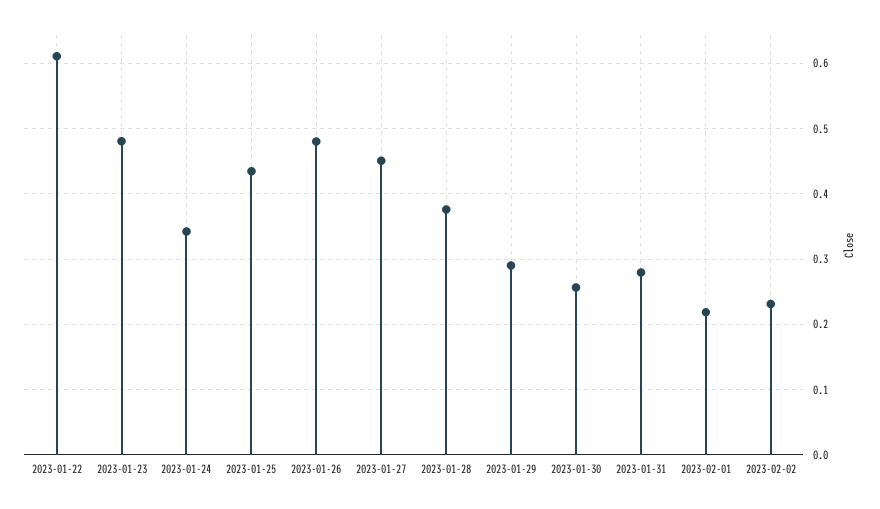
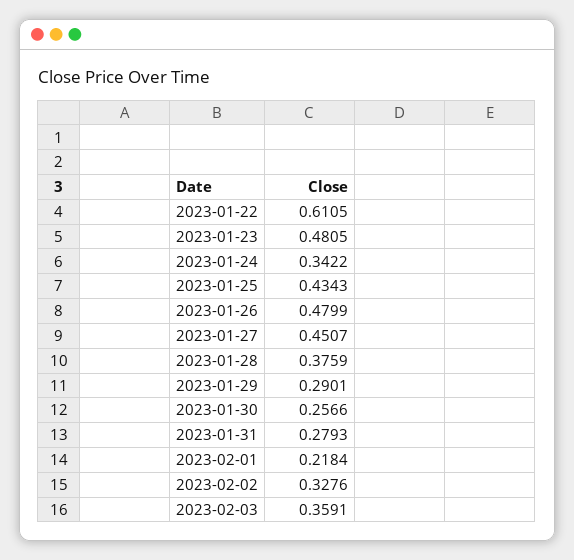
2023-02-02: 0.23 -> 0.3276
2023-02-03: none -> 0.3591

